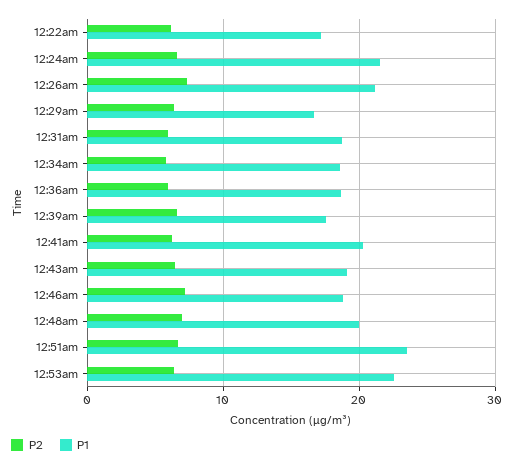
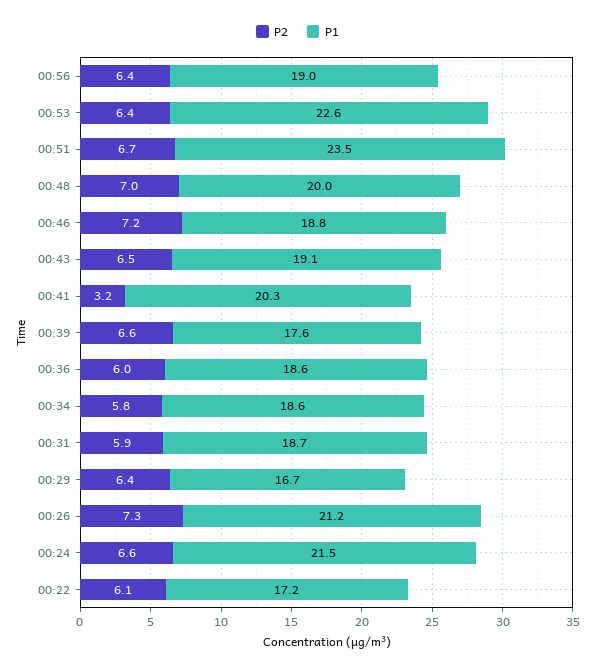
P2, 12:41am: 6 -> 3.2
P2, 00:56: none -> 6.4
P1, 00:56: none -> 19

